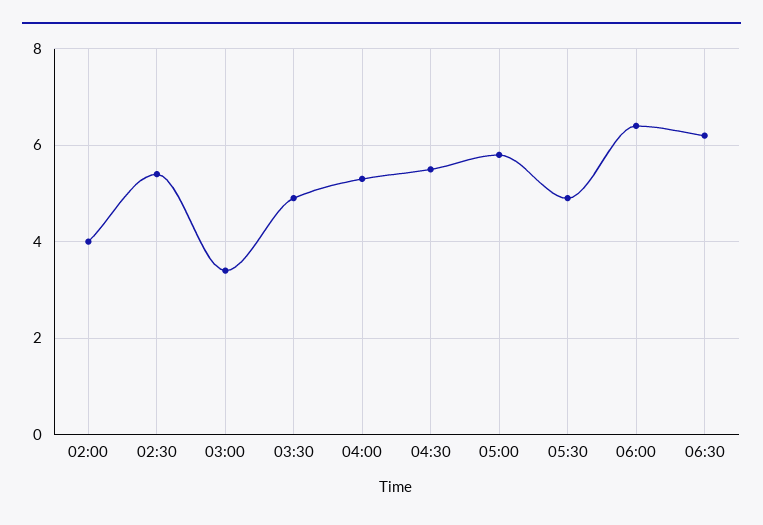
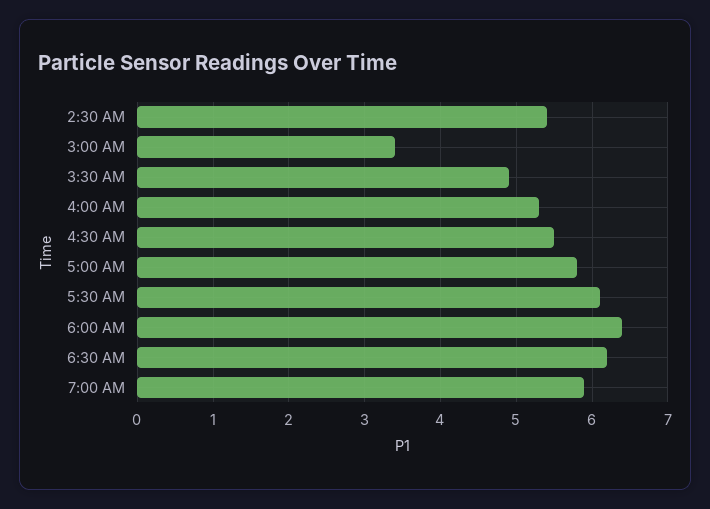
02:00: 4 -> none
05:30: 5 -> 6.1
7:00 AM: none -> 5.9

